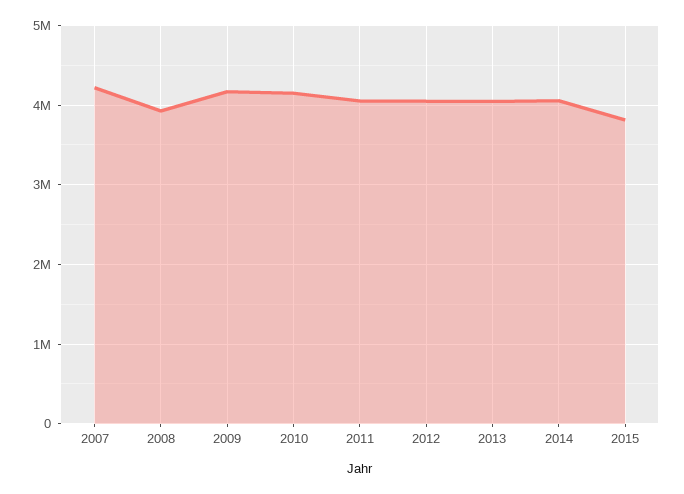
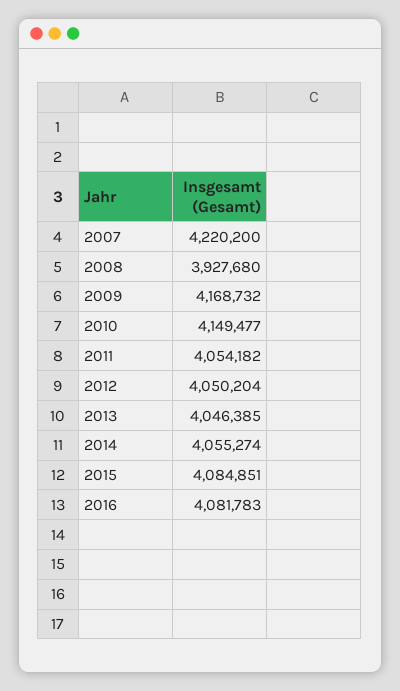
2015: 3800000 -> 4084851
2016: none -> 4081783

